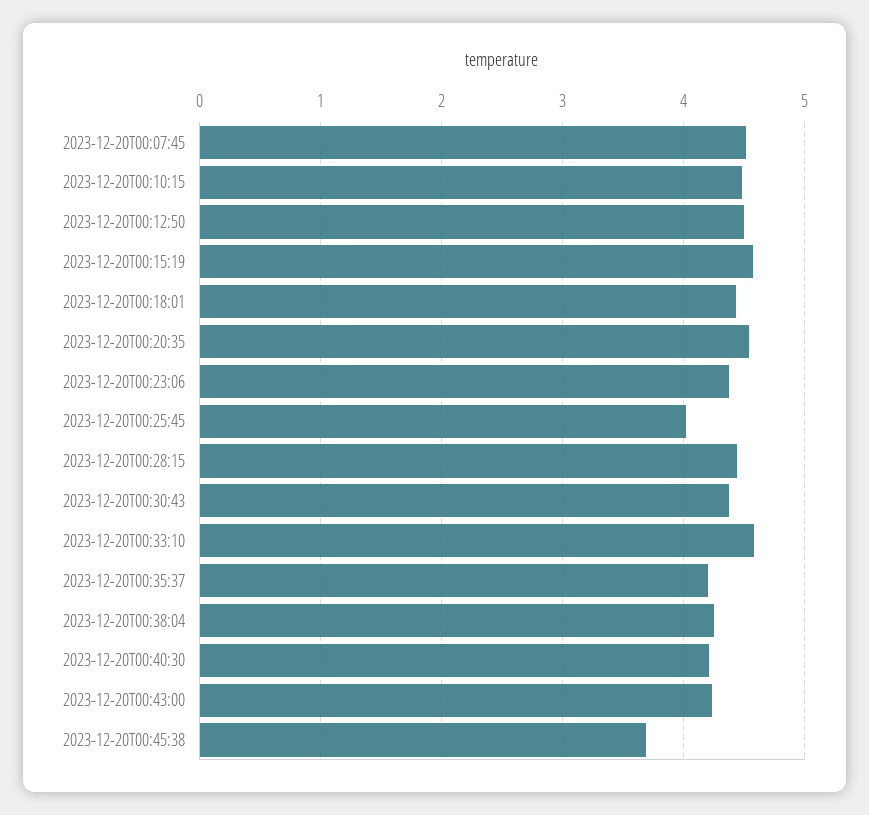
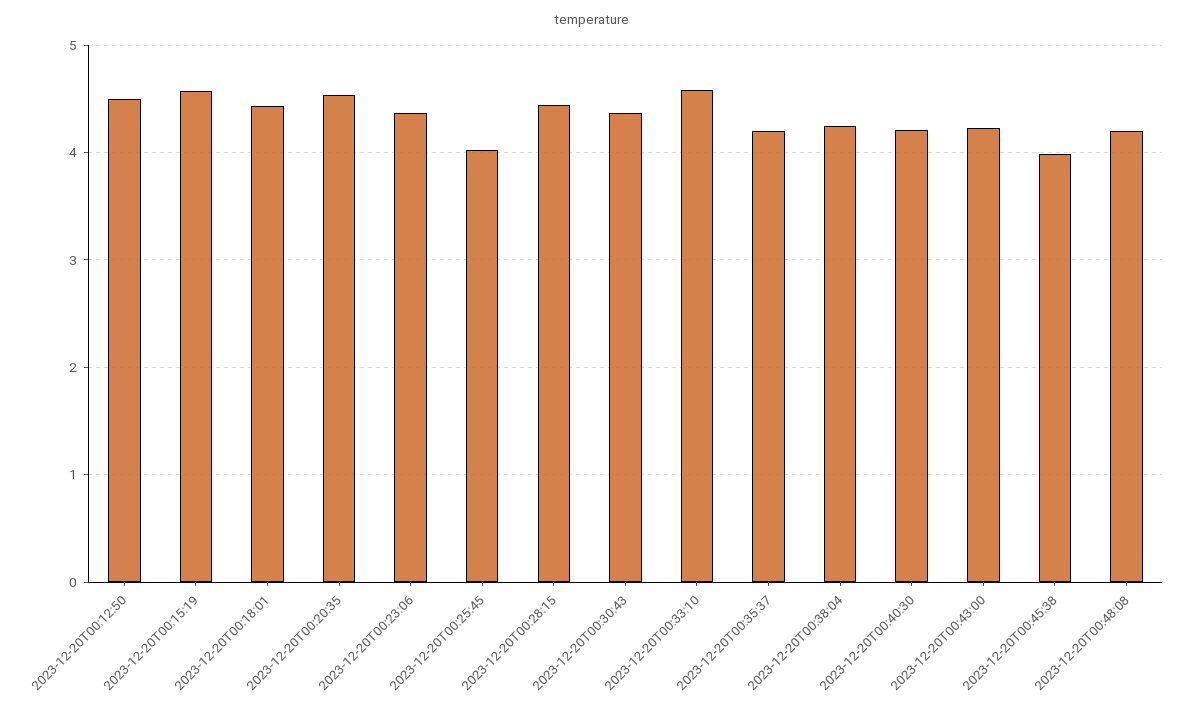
2023-12-20T00:07:45: 4.5 -> none
2023-12-20T00:10:15: 4.5 -> none
2023-12-20T00:45:38: 3.7 -> 4
2023-12-20T00:48:08: none -> 4.2

